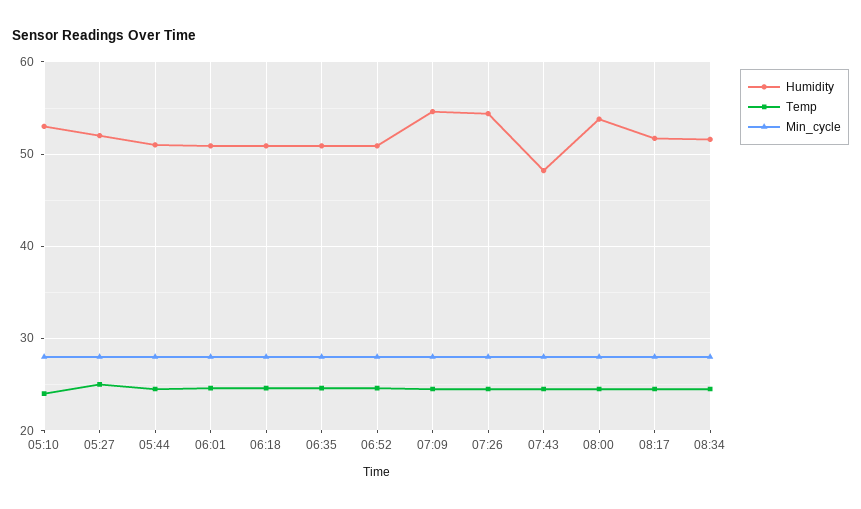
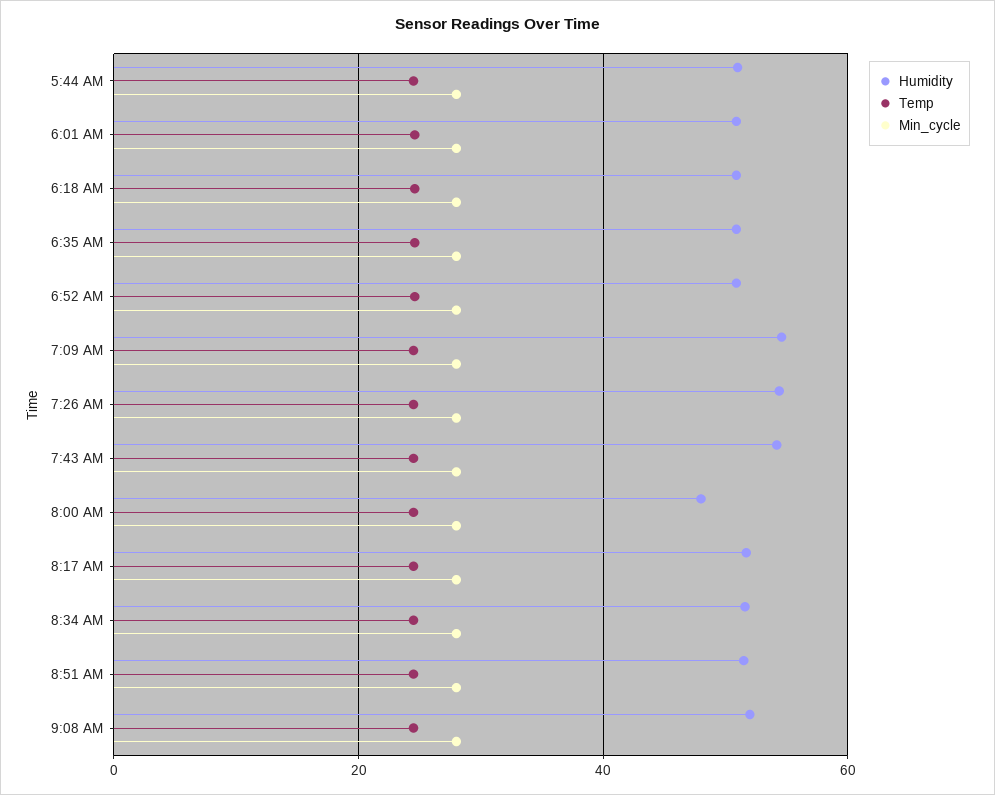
Humidity, 05:10: 53 -> none
Temp, 05:10: 24 -> none
Min_cycle, 05:10: 28 -> none
Humidity, 05:27: 52 -> none
Temp, 05:27: 25 -> none
Min_cycle, 05:27: 28 -> none
Humidity, 07:43: 48 -> 54
Humidity, 08:00: 54 -> 48
Humidity, 8:51 AM: none -> 52
Temp, 8:51 AM: none -> 24
Min_cycle, 8:51 AM: none -> 28
Humidity, 9:08 AM: none -> 52
Temp, 9:08 AM: none -> 24
Min_cycle, 9:08 AM: none -> 28

